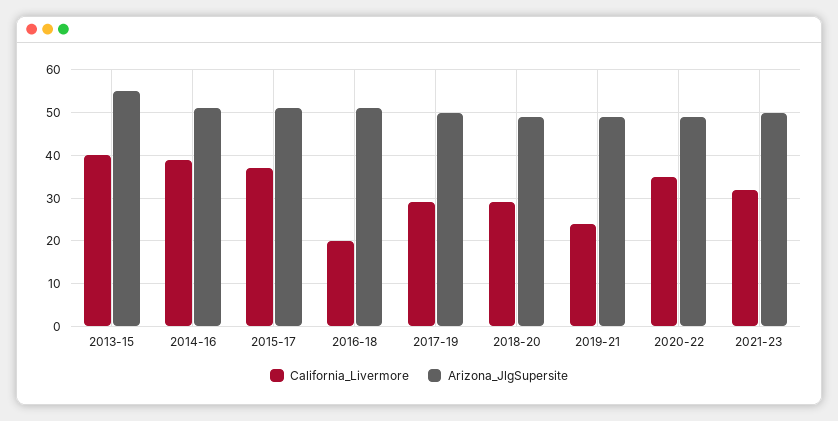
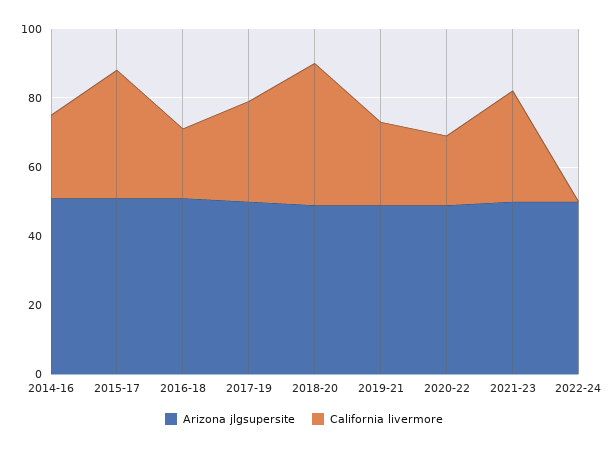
California_Livermore, 2013-15: 40 -> none
Arizona_JlgSupersite, 2013-15: 55 -> none
California_Livermore, 2014-16: 40 -> 25
California_Livermore, 2018-20: 30 -> 40
California_Livermore, 2020-22: 35 -> 20
Arizona_JlgSupersite, 2022-24: none -> 50
California_Livermore, 2022-24: none -> 0

